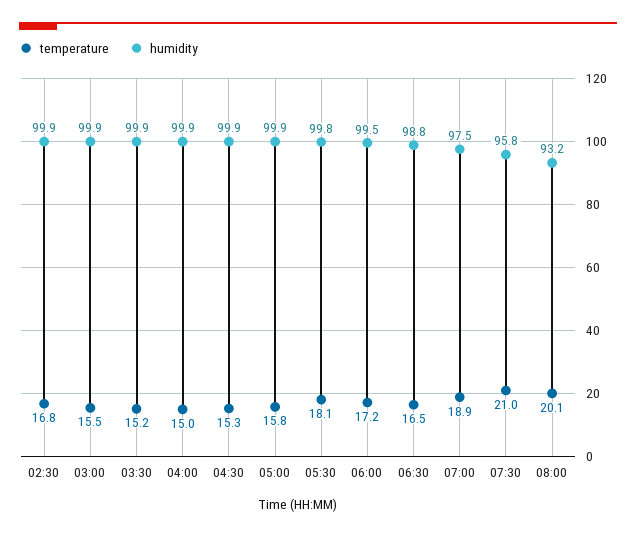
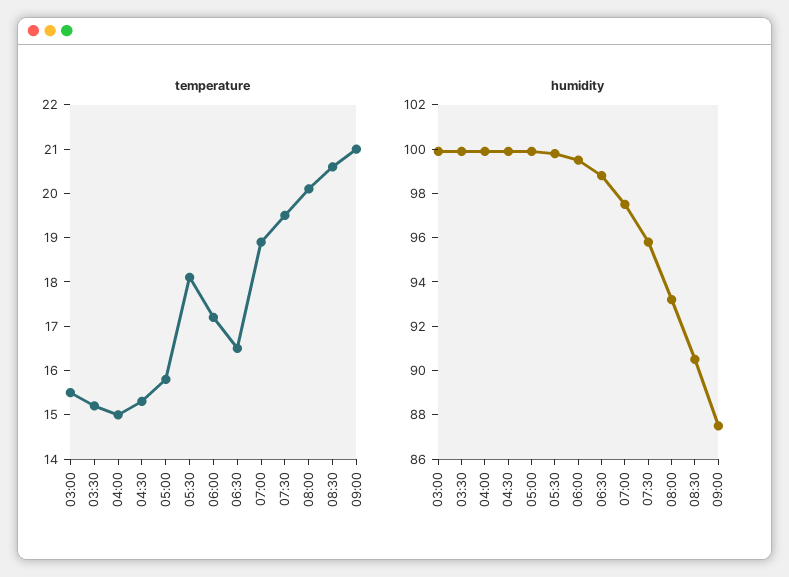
temperature, 02:30: 16.8 -> none
humidity, 02:30: 99.9 -> none
temperature, 07:30: 21 -> 19.5
temperature, 08:30: none -> 20.5
temperature, 09:00: none -> 21
humidity, 08:30: none -> 90.5
humidity, 09:00: none -> 87.5

